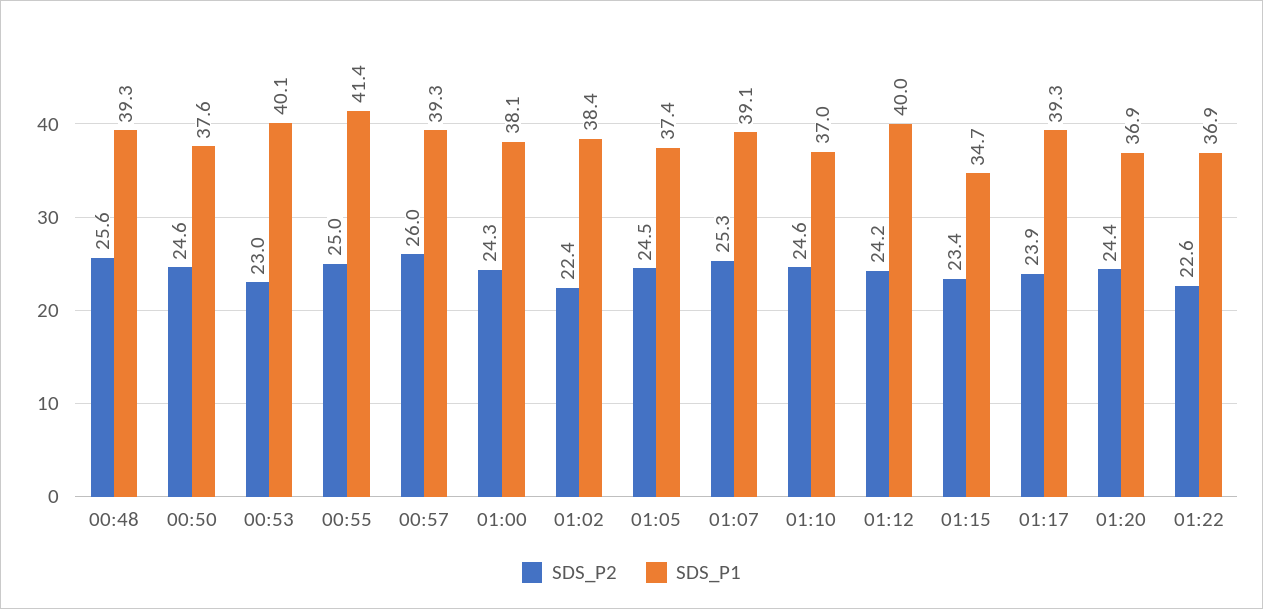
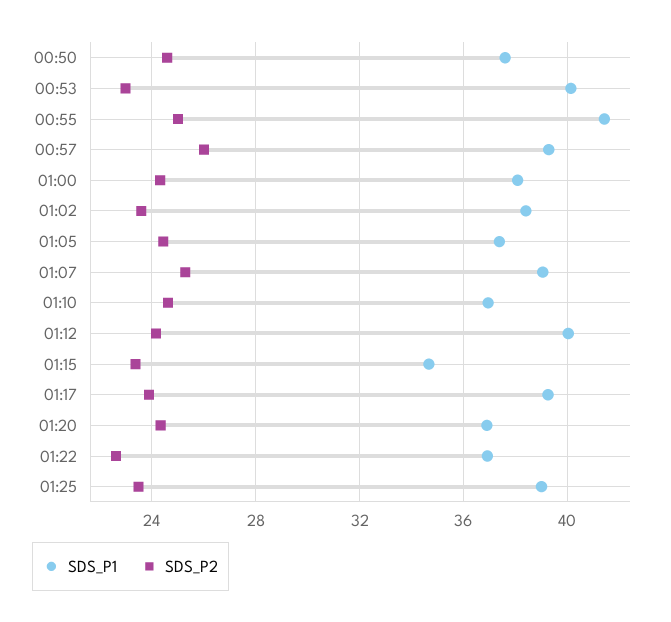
SDS_P2, 00:48: 25.6 -> none
SDS_P1, 00:48: 39.3 -> none
SDS_P2, 01:02: 22.4 -> 23.5
SDS_P1, 01:25: none -> 39
SDS_P2, 01:25: none -> 23.5

